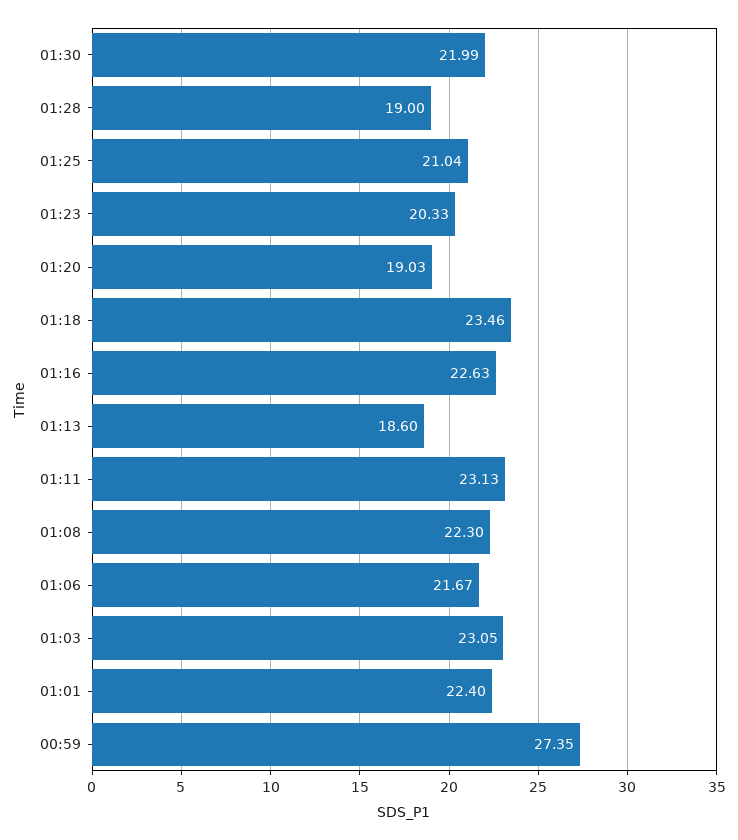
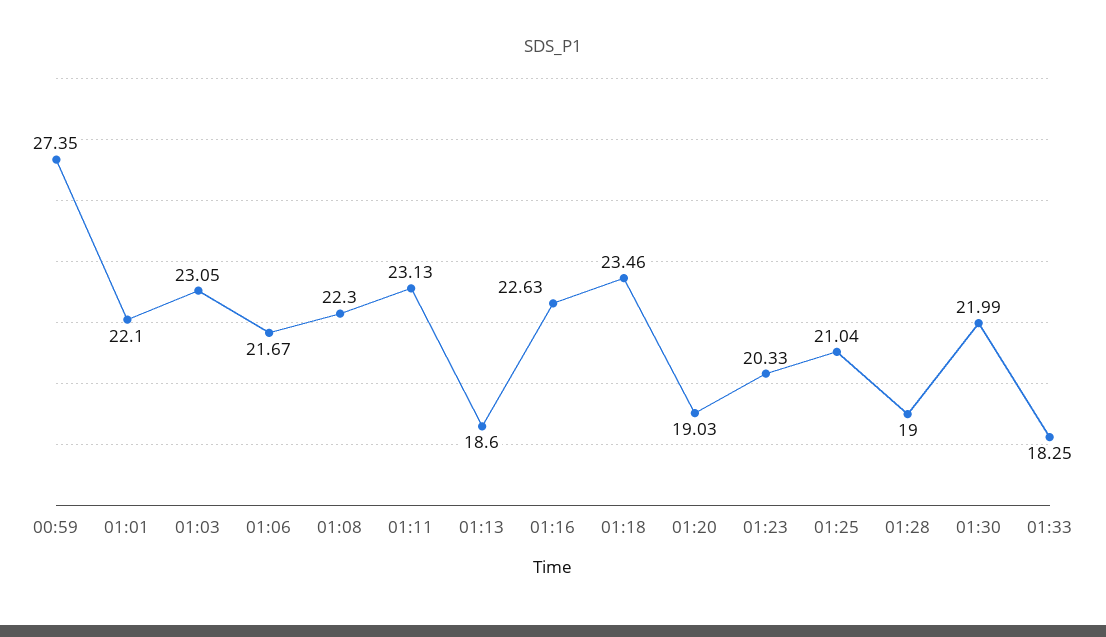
01:01: 22.4 -> 22.1
01:33: none -> 18.25

